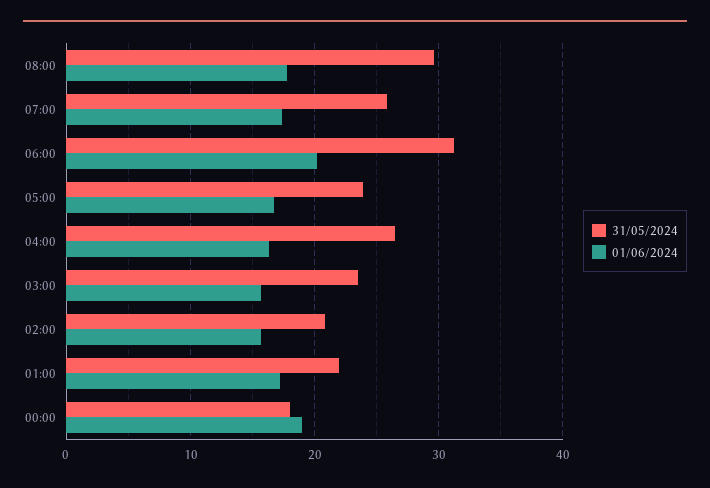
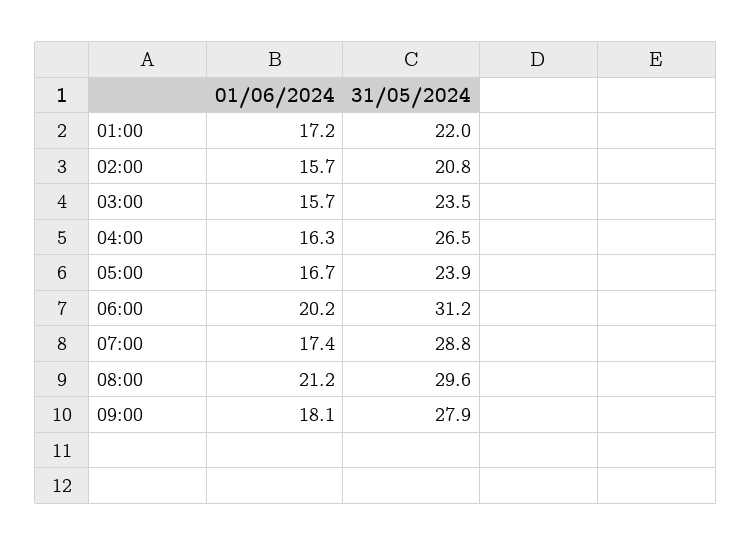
01/06/2024, 08:00: 18 -> 21.2
31/05/2024, 07:00: 26 -> 28.8
31/05/2024, 00:00: 18 -> none
01/06/2024, 00:00: 19 -> none
01/06/2024, 09:00: none -> 18.1
31/05/2024, 09:00: none -> 27.9

